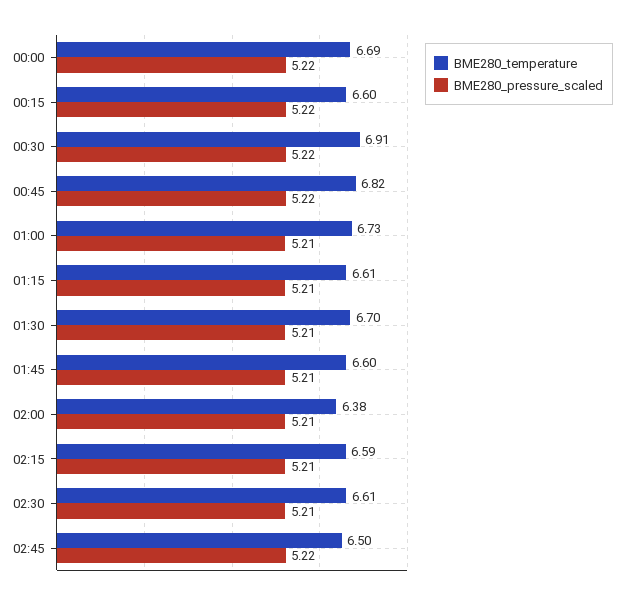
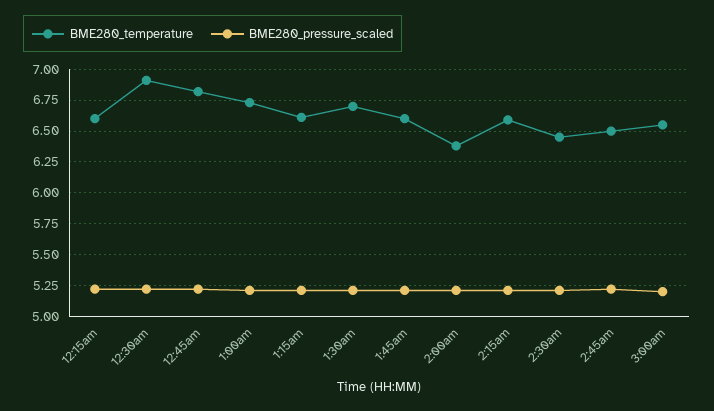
BME280_temperature, 00:00: 6.69 -> none
BME280_pressure_scaled, 00:00: 5.22 -> none
BME280_temperature, 02:30: 6.61 -> 6.45
BME280_temperature, 3:00am: none -> 6.55
BME280_pressure_scaled, 3:00am: none -> 5.2

